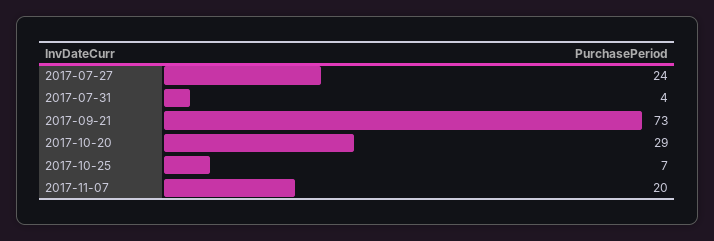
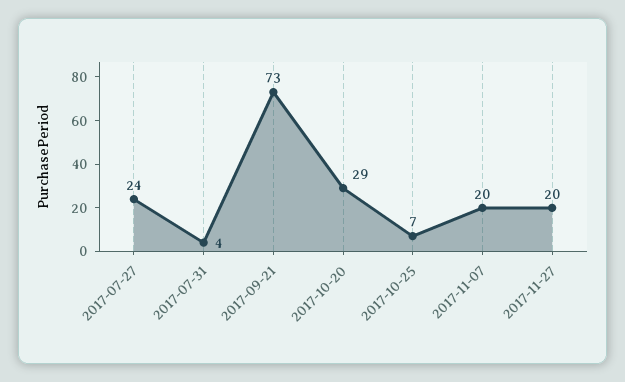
2017-11-27: none -> 20

